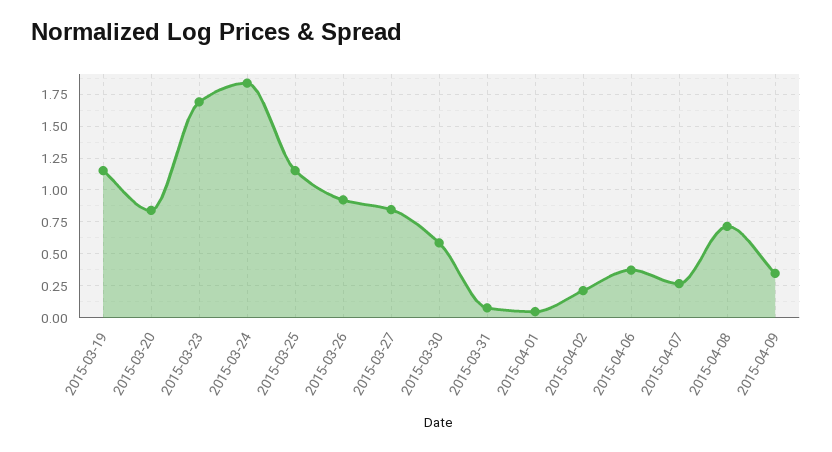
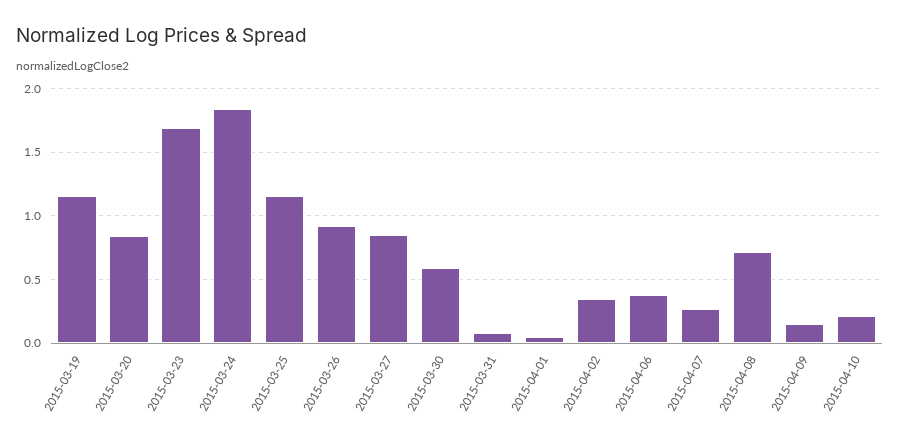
2015-04-02: 0.2 -> 0.35
2015-04-09: 0.35 -> 0.15
2015-04-10: none -> 0.2

